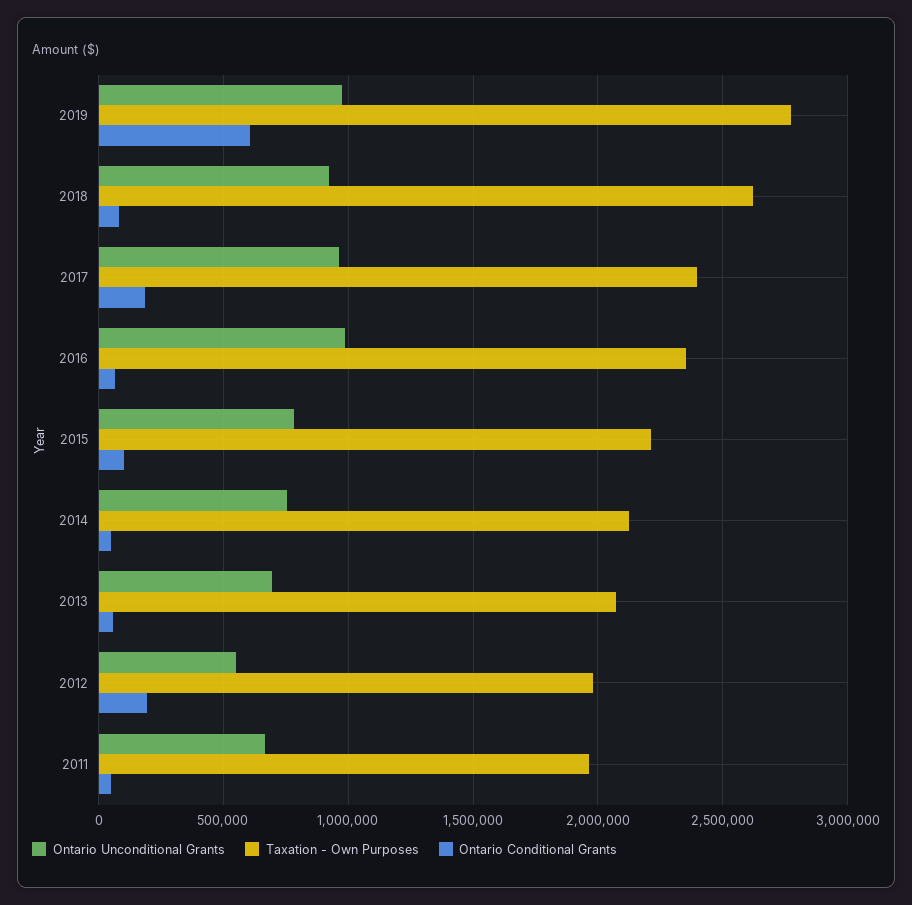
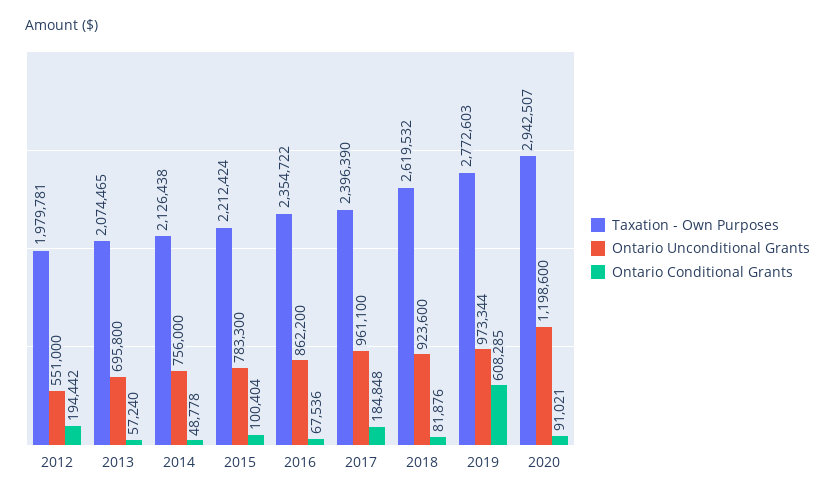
Ontario Unconditional Grants, 2016: 1000000 -> 862200
Ontario Unconditional Grants, 2011: 650000 -> none
Taxation - Own Purposes, 2011: 1950000 -> none
Ontario Conditional Grants, 2011: 50000 -> none
Taxation - Own Purposes, 2020: none -> 2942507
Ontario Unconditional Grants, 2020: none -> 1198600
Ontario Conditional Grants, 2020: none -> 91021

